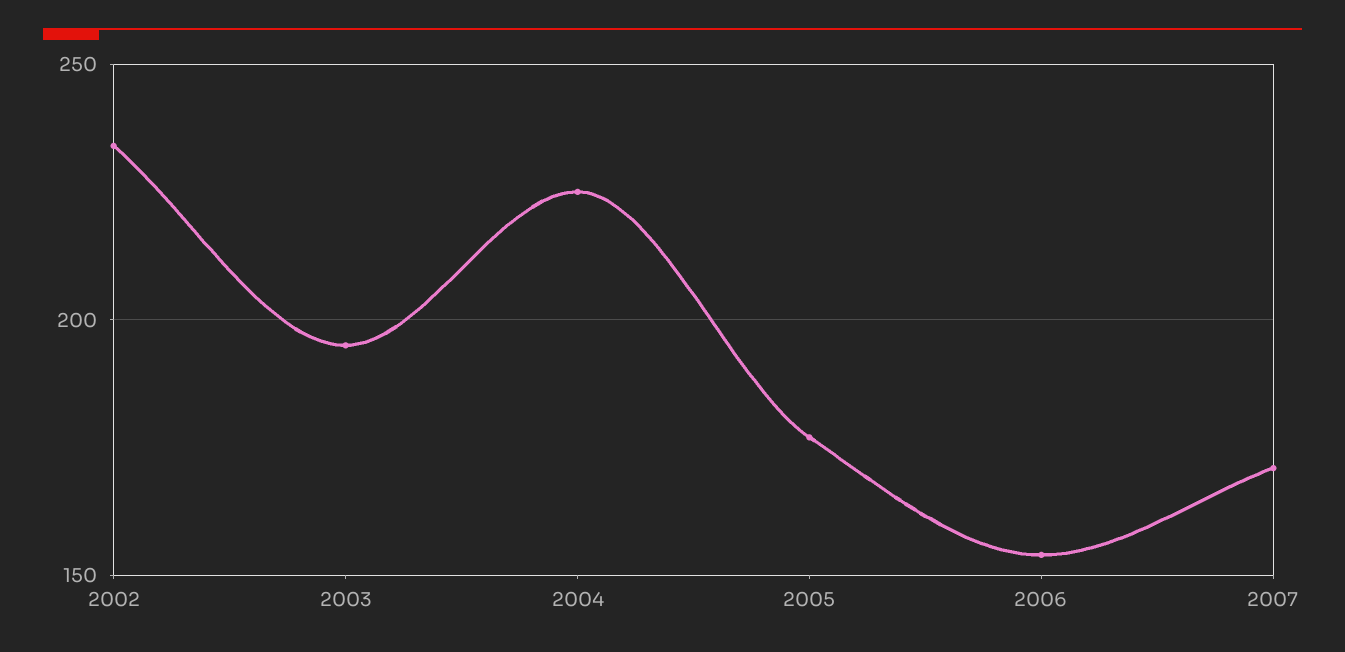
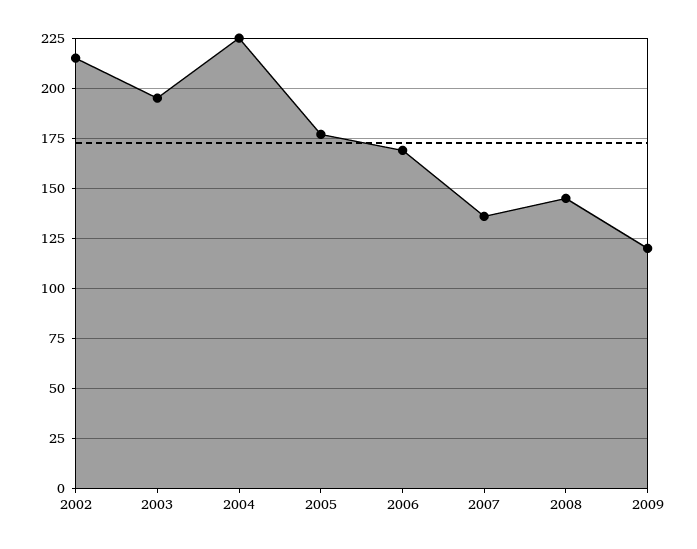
2002: 235 -> 215
2006: 155 -> 170
2007: 170 -> 135
2008: none -> 145
2009: none -> 120

